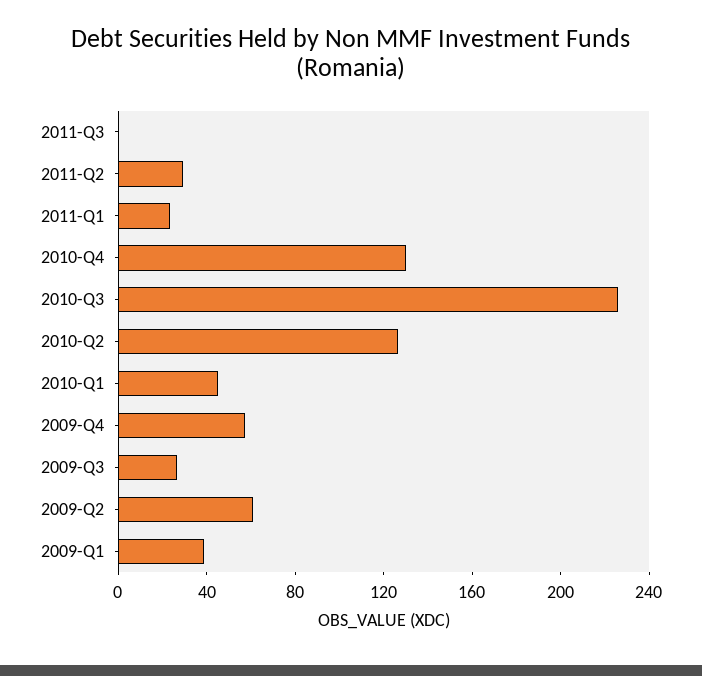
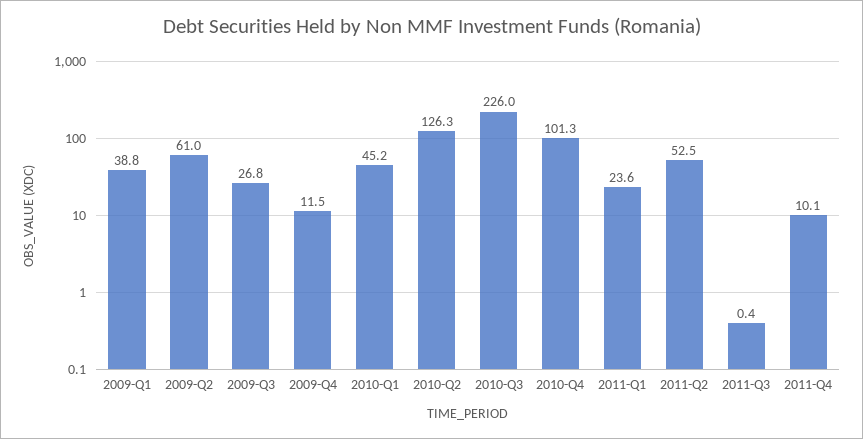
2011-Q2: 30 -> 52.5
2010-Q4: 130 -> 101.3
2009-Q4: 60 -> 11.5
2011-Q4: none -> 10.1

